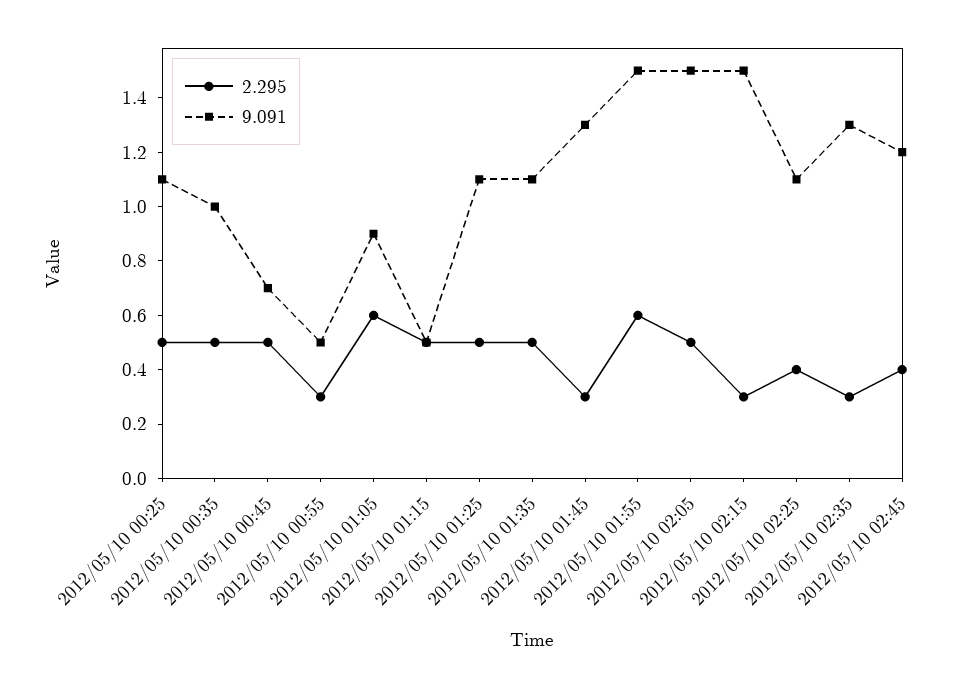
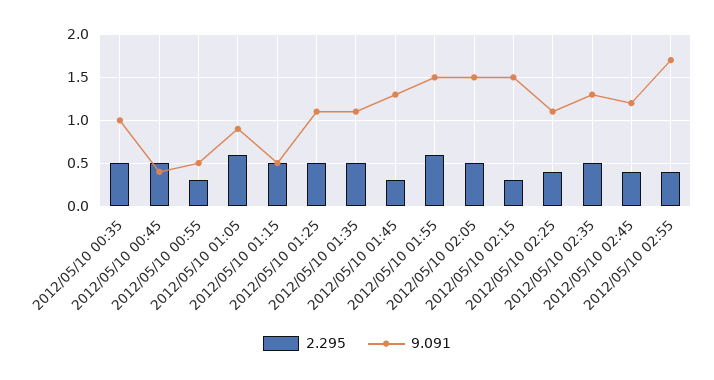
2.295, 2012/05/10 00:25: 0.5 -> none
9.091, 2012/05/10 00:25: 1.1 -> none
9.091, 2012/05/10 00:45: 0.7 -> 0.4
2.295, 2012/05/10 02:35: 0.3 -> 0.5
2.295, 2012/05/10 02:55: none -> 0.4
9.091, 2012/05/10 02:55: none -> 1.7

